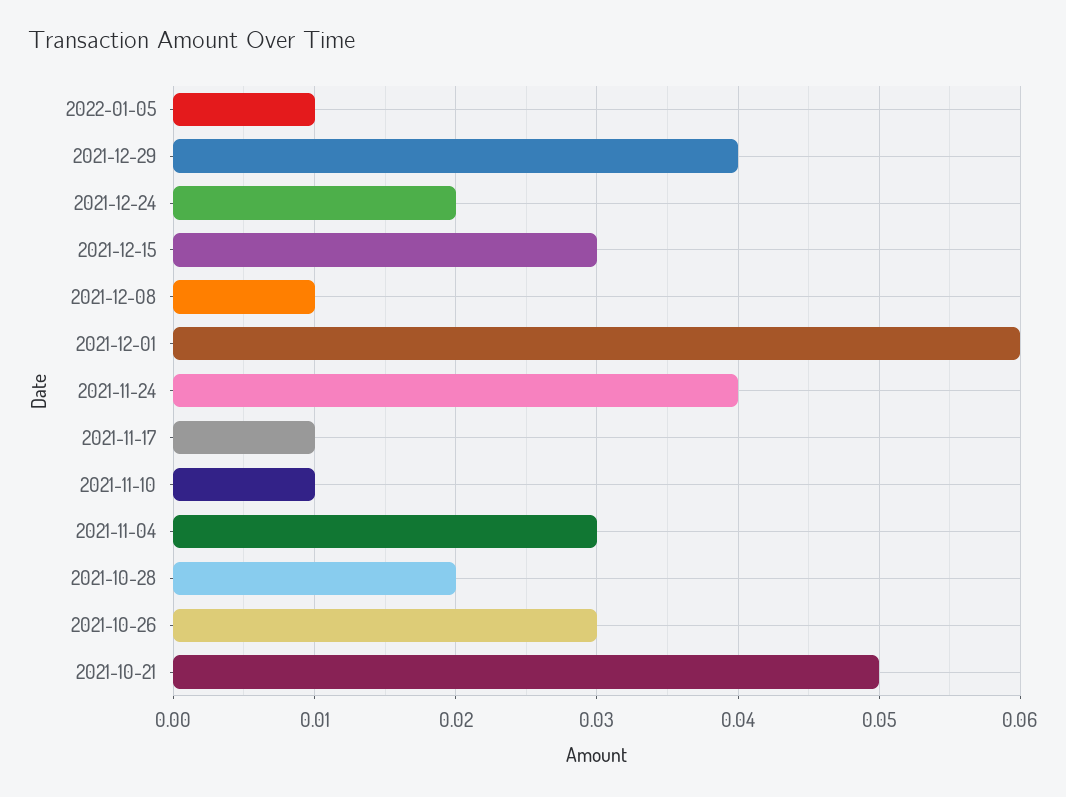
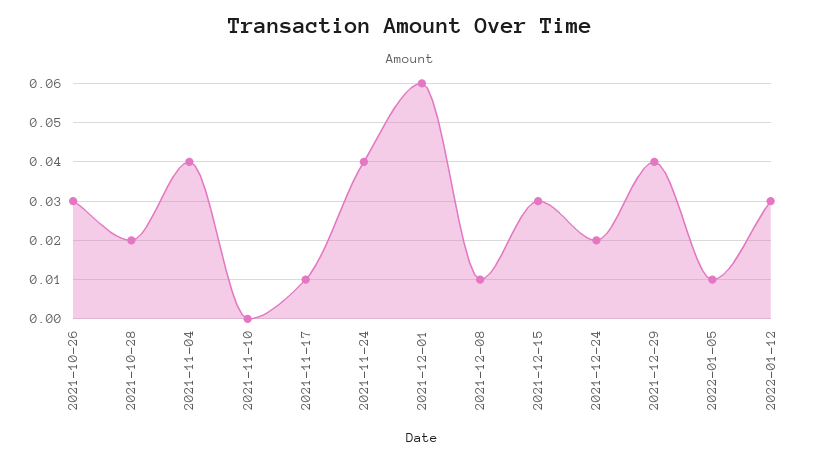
2021-11-10: 0.01 -> 0
2021-11-04: 0.03 -> 0.04
2021-10-21: 0.05 -> none
2022-01-12: none -> 0.03

